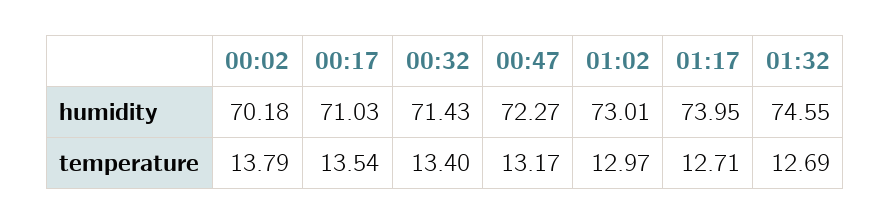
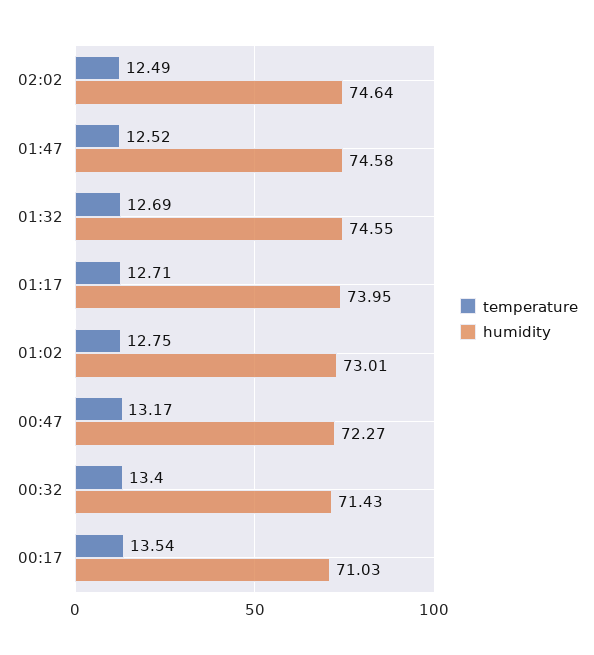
humidity, 00:02: 70.18 -> none
temperature, 00:02: 13.79 -> none
temperature, 01:02: 12.97 -> 12.75
temperature, 02:02: none -> 12.49
humidity, 02:02: none -> 74.64
temperature, 01:47: none -> 12.52
humidity, 01:47: none -> 74.58

